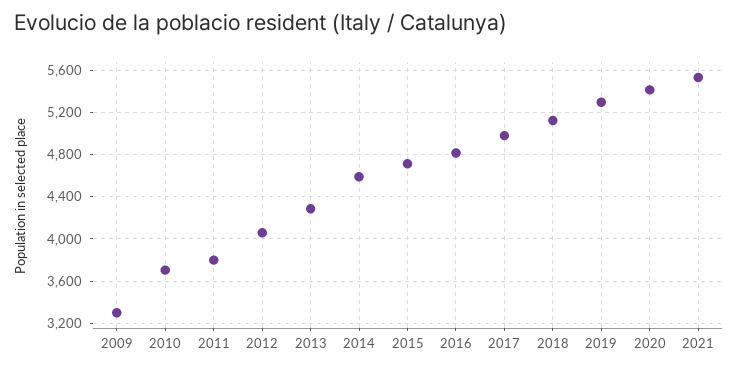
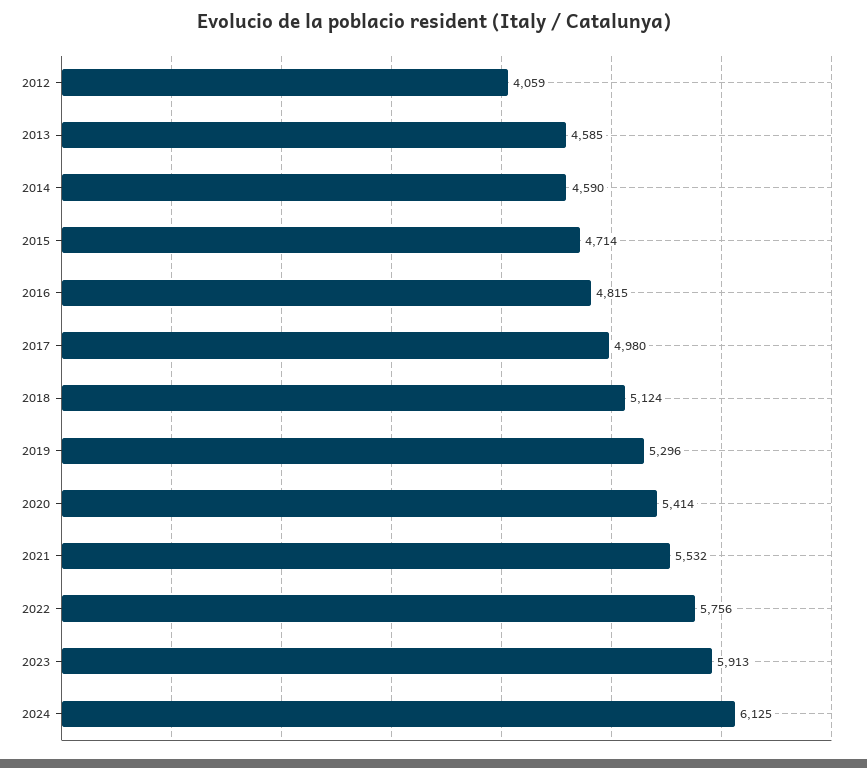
2009: 3300 -> none
2010: 3700 -> none
2011: 3800 -> none
2013: 4300 -> 4585
2022: none -> 5756
2023: none -> 5913
2024: none -> 6125

